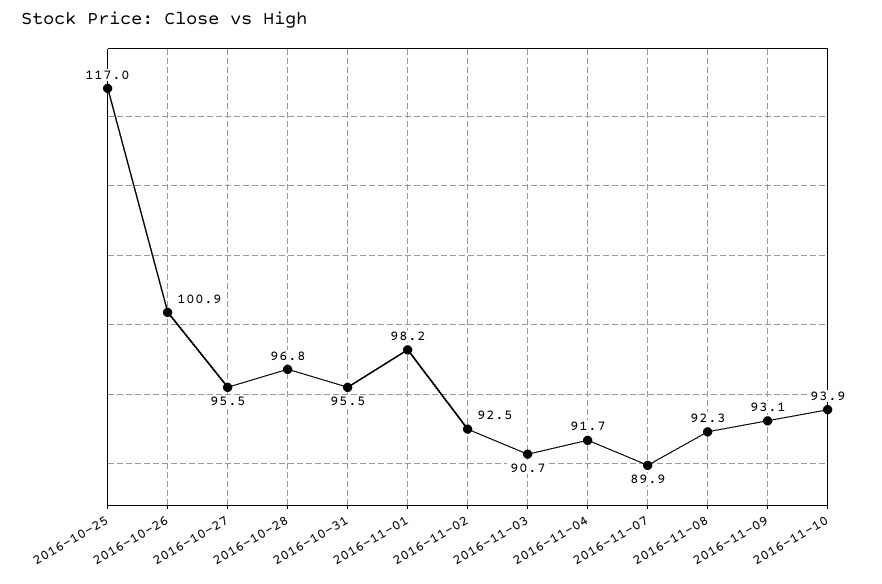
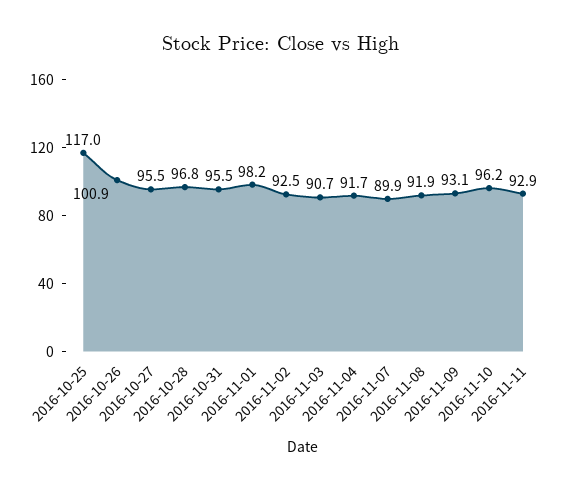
2016-11-08: 92.3 -> 91.9
2016-11-10: 93.9 -> 96.2
2016-11-11: none -> 92.9

